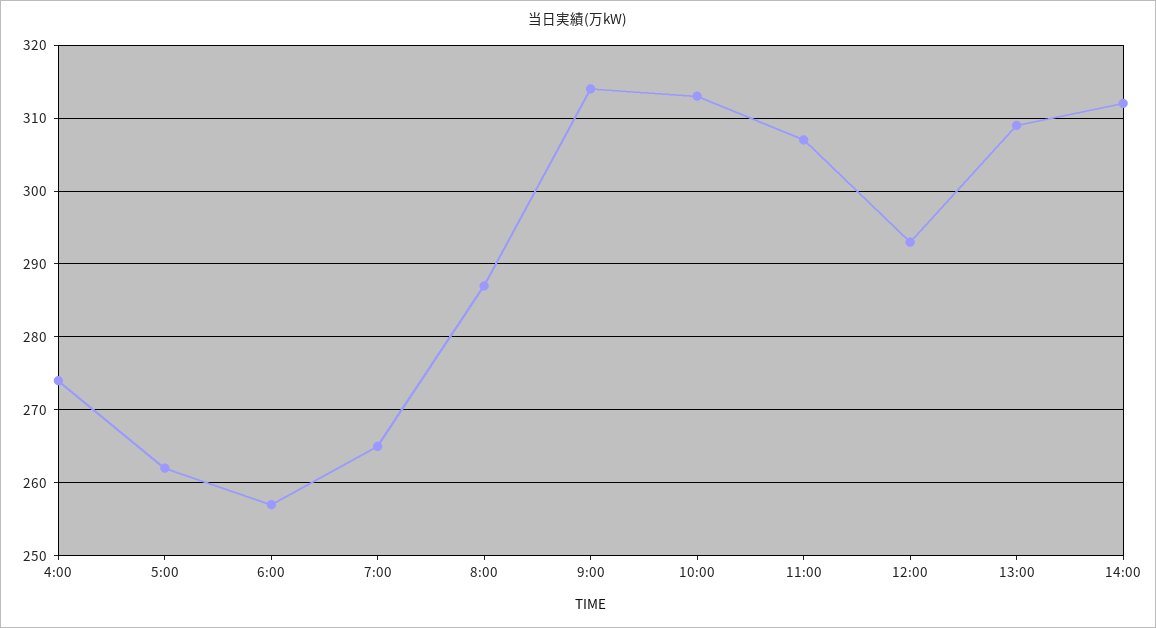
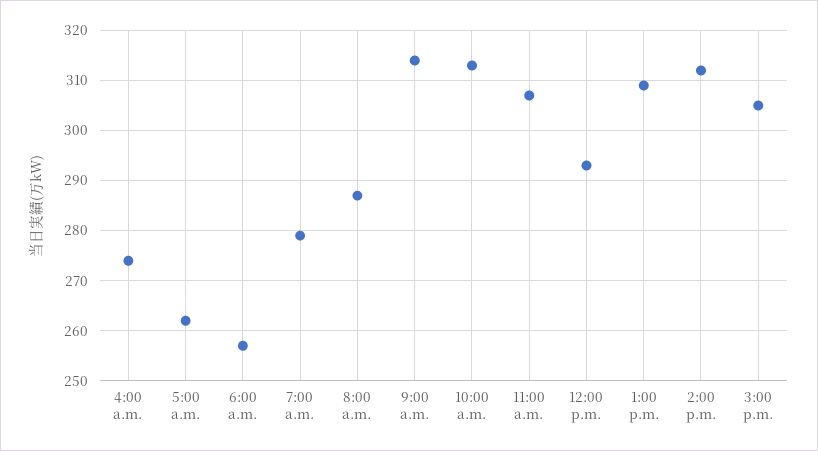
7:00: 265 -> 280
3:00 p.m.: none -> 305

